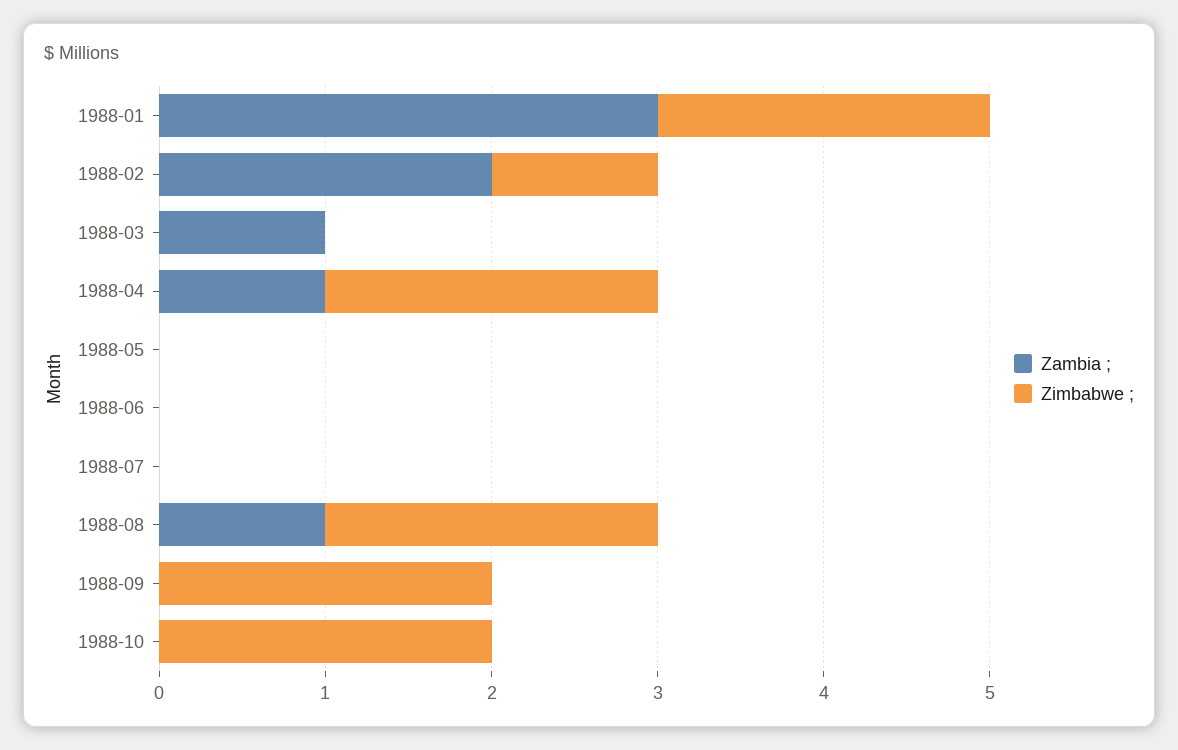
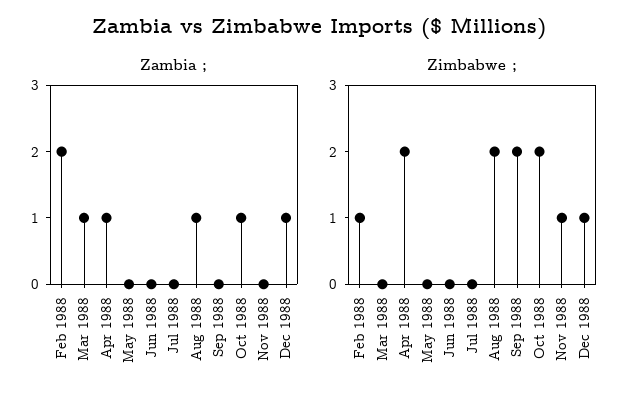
Zambia ;, 1988-01: 3 -> none
Zimbabwe ;, 1988-01: 2 -> none
Zambia ;, 1988-10: 0 -> 1
Zambia ;, Nov 1988: none -> 0
Zambia ;, Dec 1988: none -> 1
Zimbabwe ;, Nov 1988: none -> 1
Zimbabwe ;, Dec 1988: none -> 1

